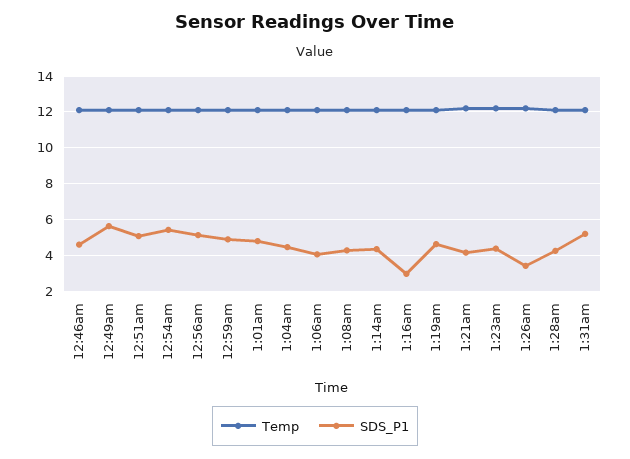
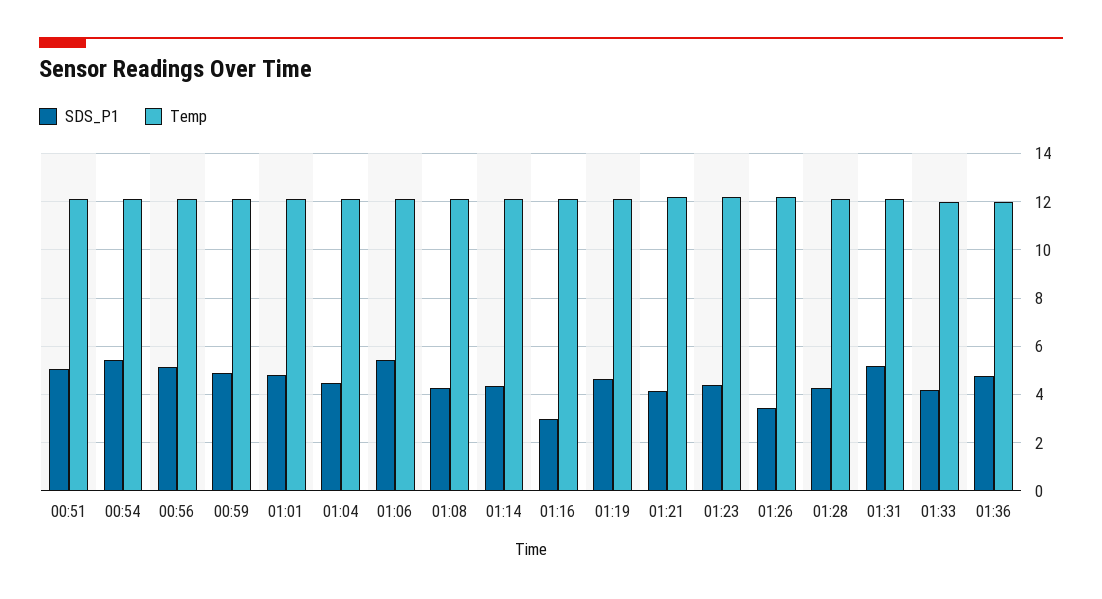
Temp, 12:46am: 12 -> none
SDS_P1, 12:46am: 4.5 -> none
Temp, 12:49am: 12 -> none
SDS_P1, 12:49am: 5.5 -> none
SDS_P1, 1:06am: 4 -> 5.5
SDS_P1, 01:33: none -> 4.25
Temp, 01:33: none -> 12
SDS_P1, 01:36: none -> 4.75
Temp, 01:36: none -> 12

